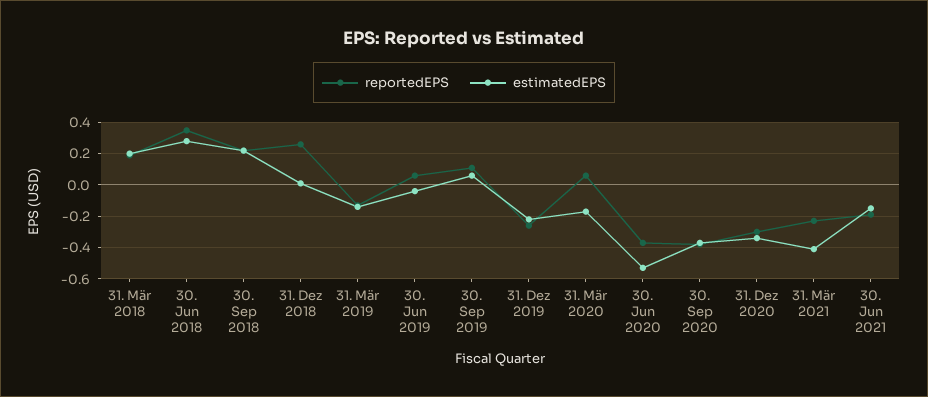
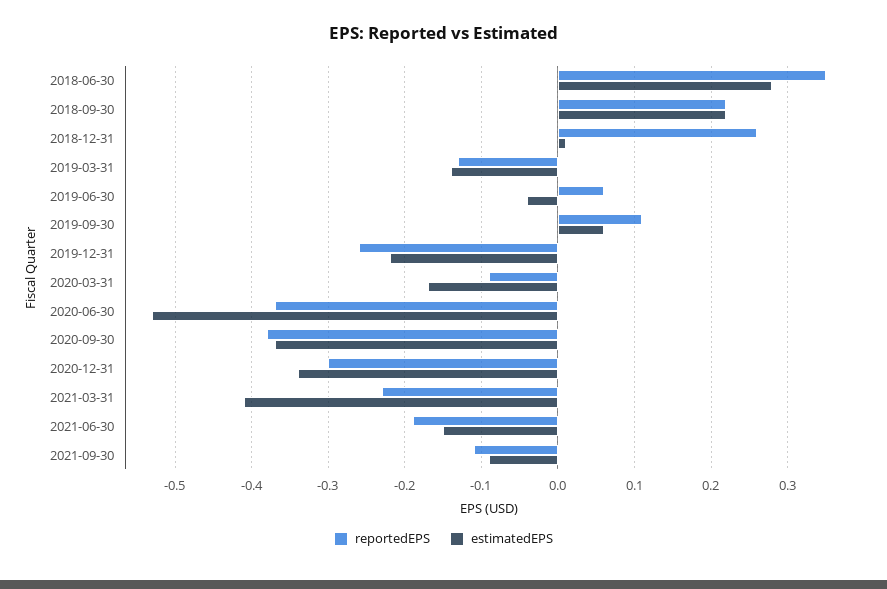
reportedEPS, 31. Mär 2018: 0.2 -> none
estimatedEPS, 31. Mär 2018: 0.2 -> none
reportedEPS, 31. Mär 2020: 0.05 -> -0.09
reportedEPS, 2021-09-30: none -> -0.11
estimatedEPS, 2021-09-30: none -> -0.09

